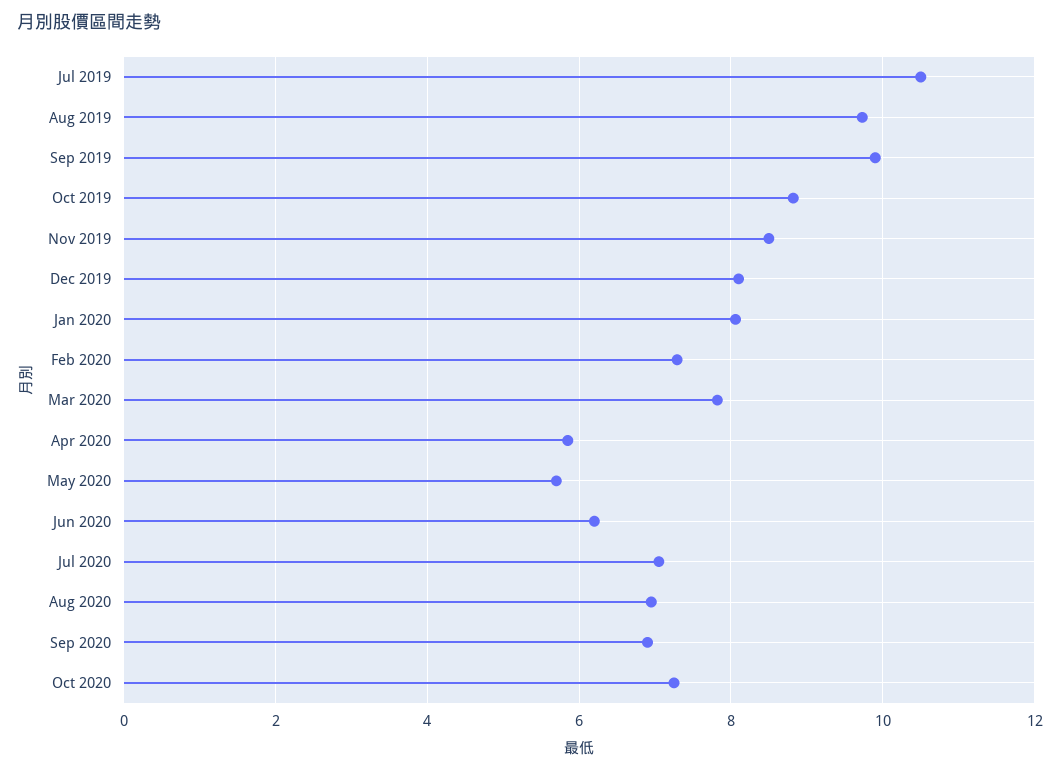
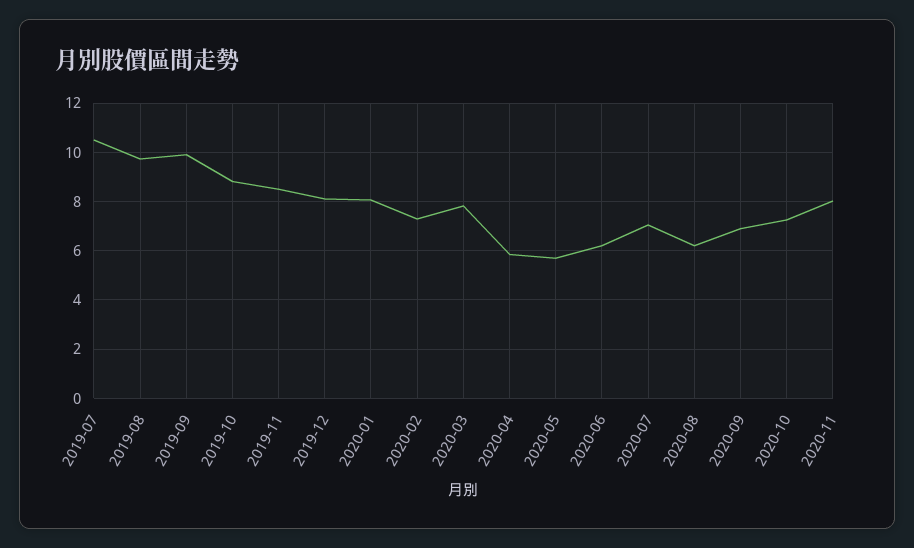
Aug 2020: 7 -> 6.25
2020-11: none -> 8

